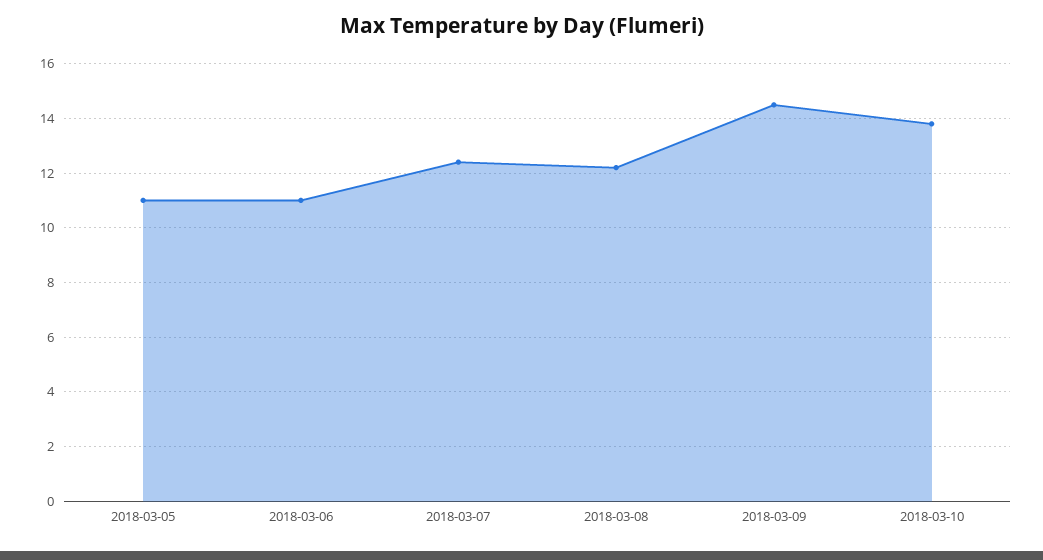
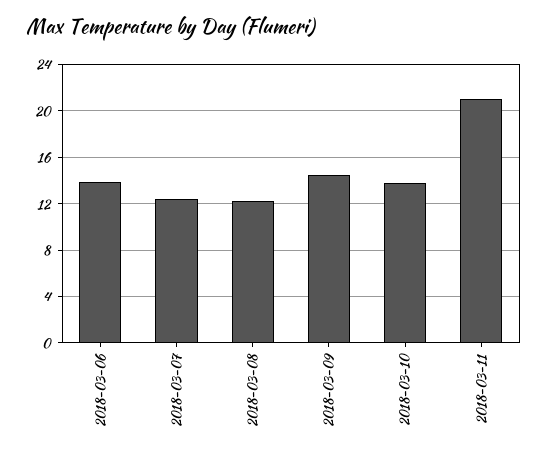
2018-03-05: 11 -> none
2018-03-06: 11 -> 14
2018-03-11: none -> 21

